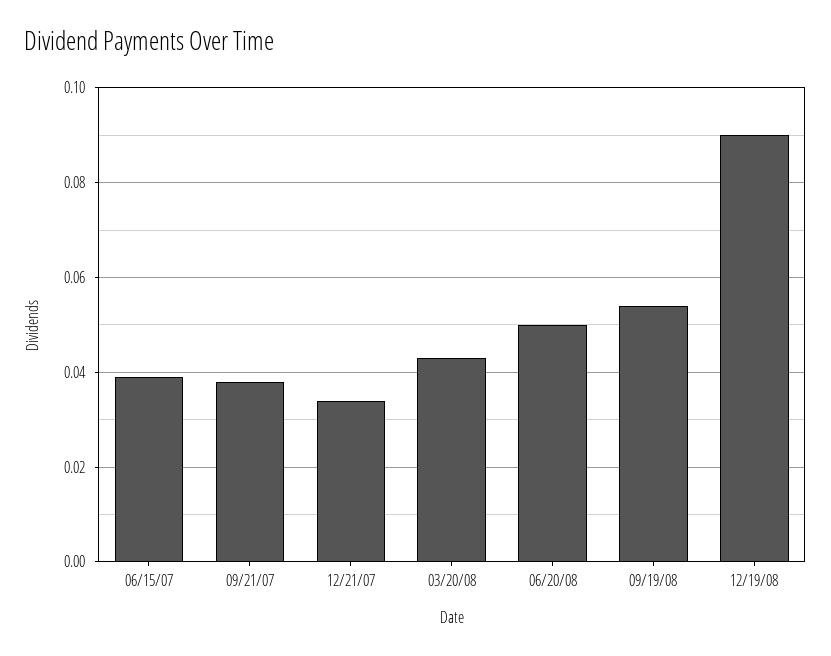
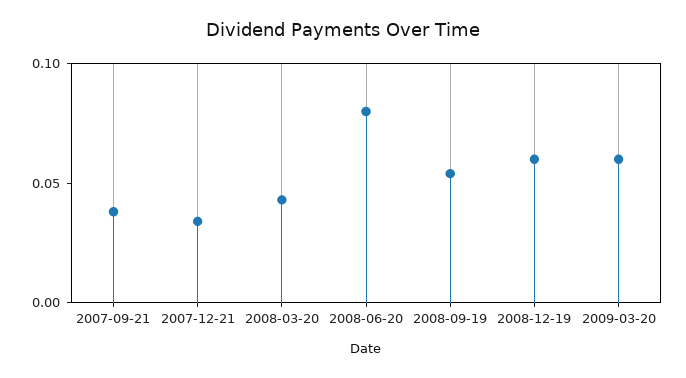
06/15/07: 0.04 -> none
06/20/08: 0.05 -> 0.08
12/19/08: 0.09 -> 0.06
2009-03-20: none -> 0.06

